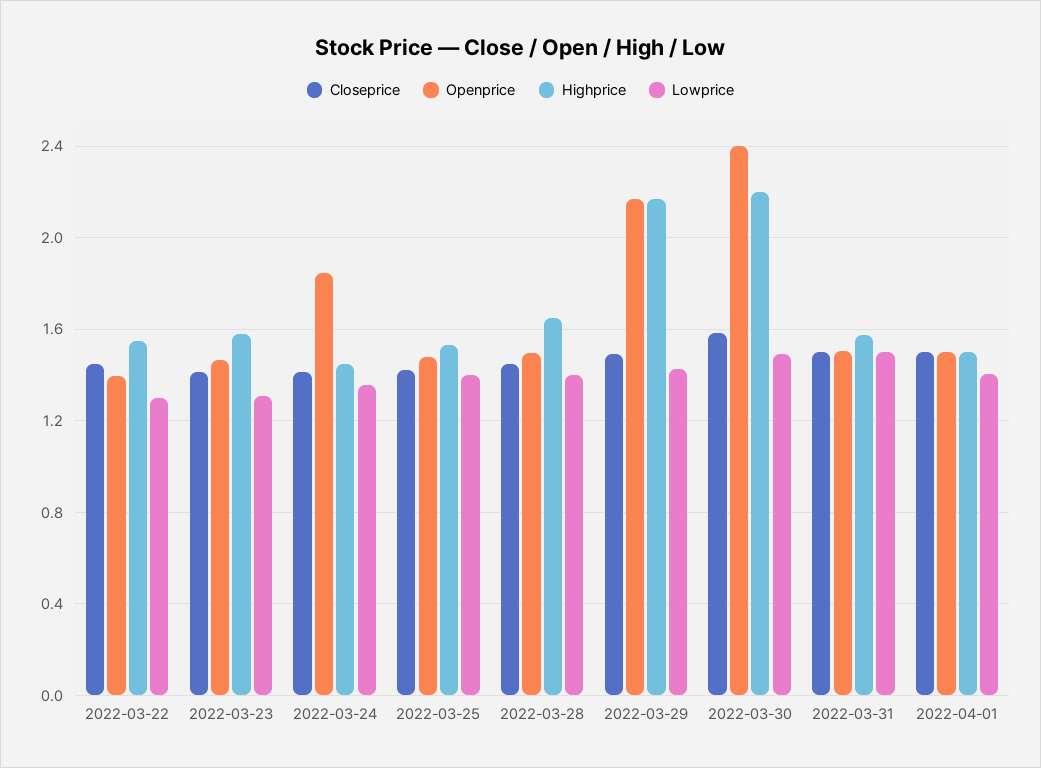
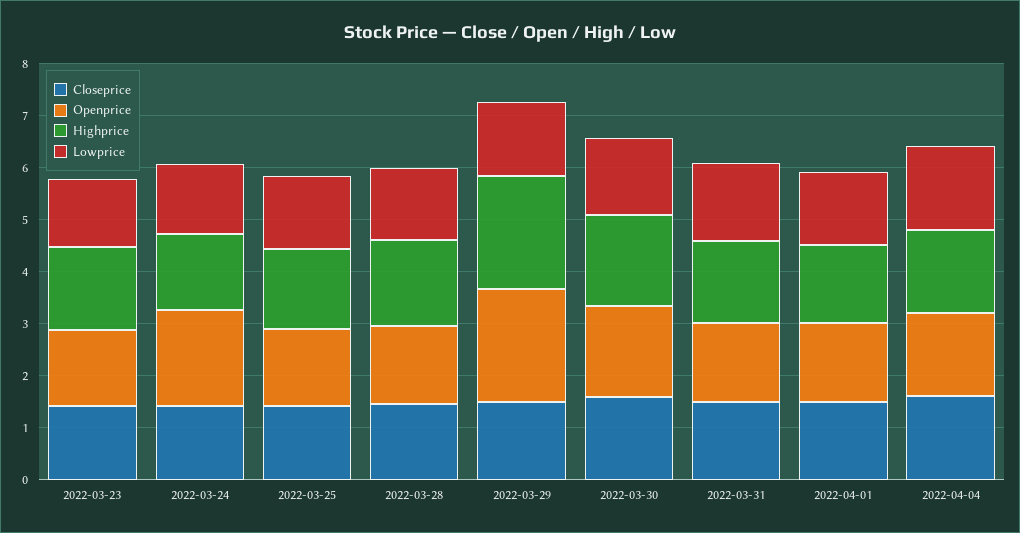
Closeprice, 2022-03-22: 1.45 -> none
Openprice, 2022-03-22: 1.4 -> none
Highprice, 2022-03-22: 1.55 -> none
Lowprice, 2022-03-22: 1.3 -> none
Openprice, 2022-03-30: 2.4 -> 1.8
Highprice, 2022-03-30: 2.2 -> 1.8
Closeprice, 2022-04-04: none -> 1.6
Openprice, 2022-04-04: none -> 1.6
Highprice, 2022-04-04: none -> 1.6
Lowprice, 2022-04-04: none -> 1.6

